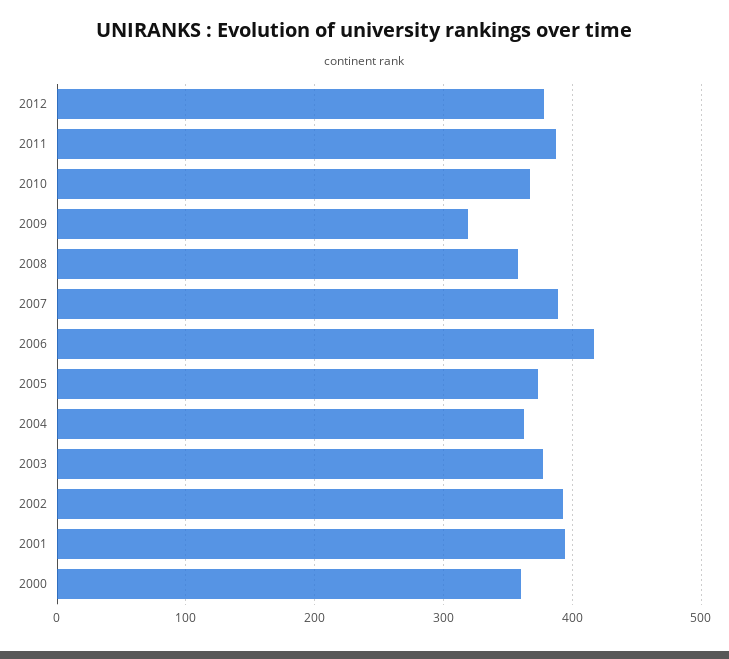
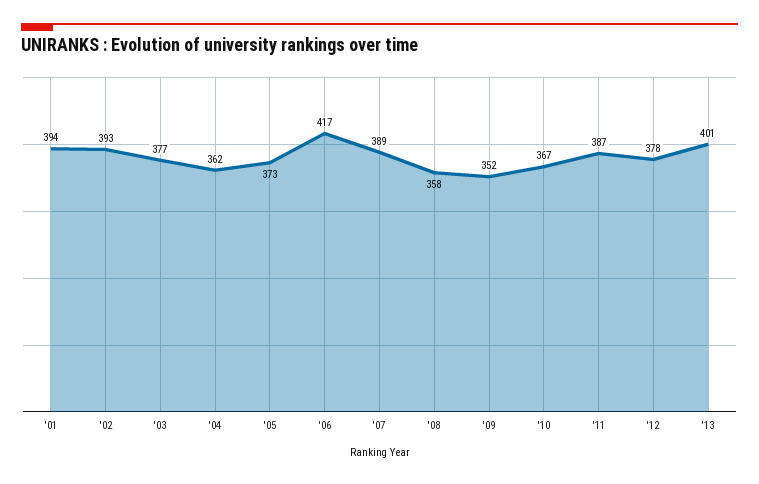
2009: 320 -> 352
2000: 360 -> none
'13: none -> 401

